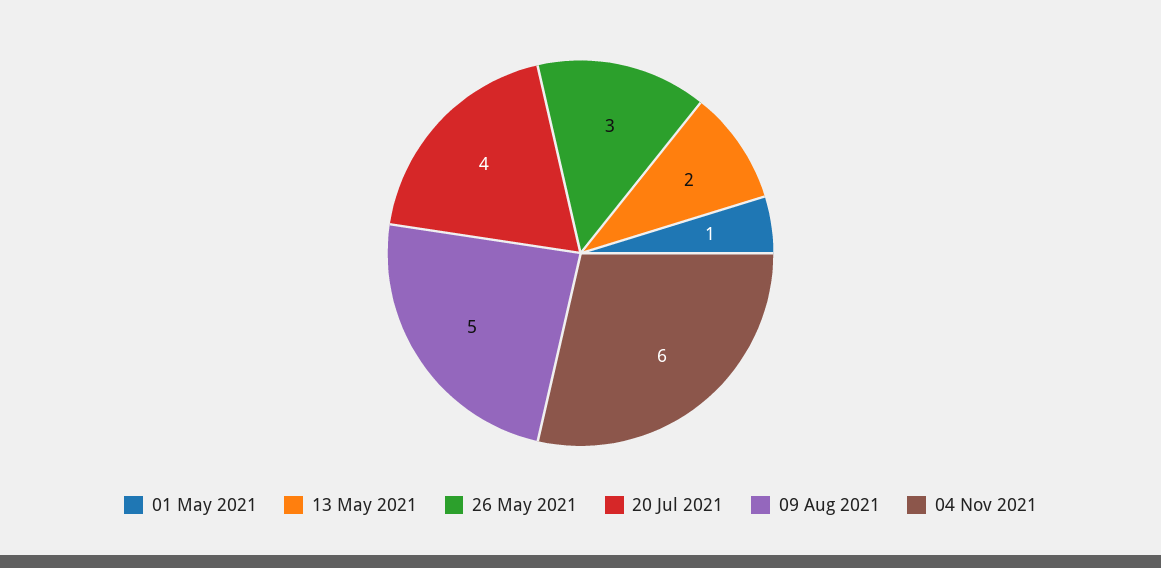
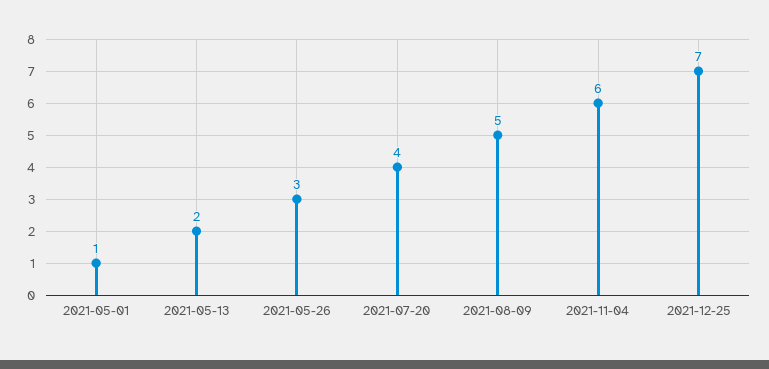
2021-12-25: none -> 7

